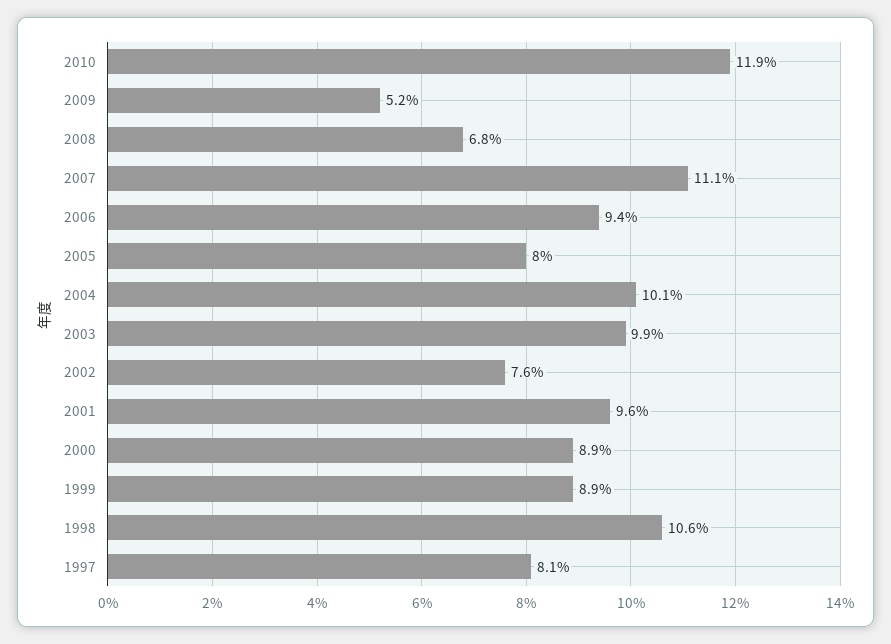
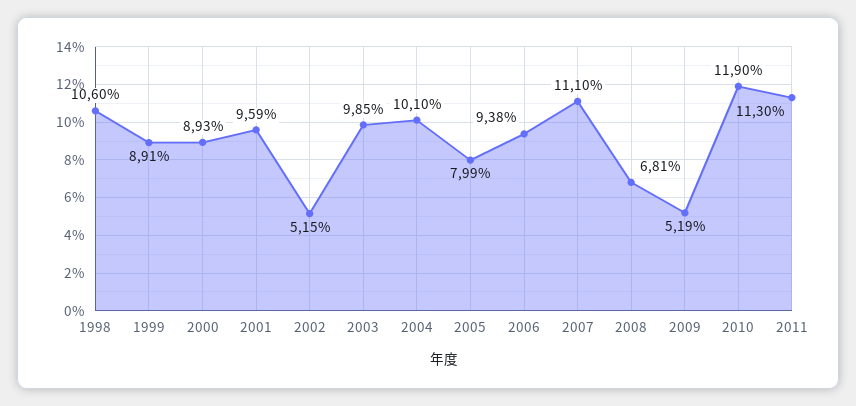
2002: 7.6 -> 5.15
1997: 8.1 -> none
2011: none -> 11.3

